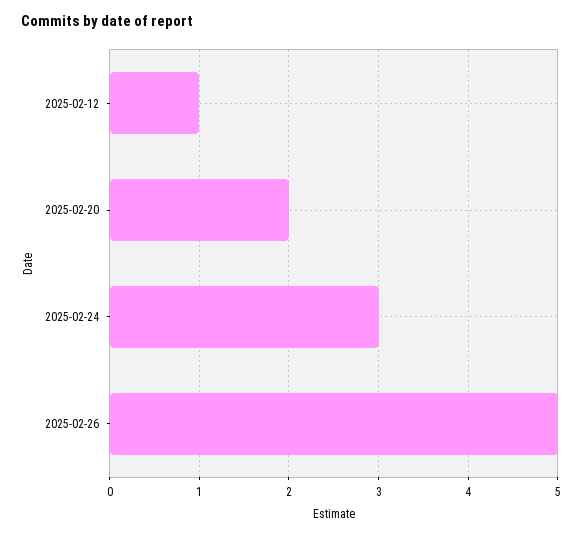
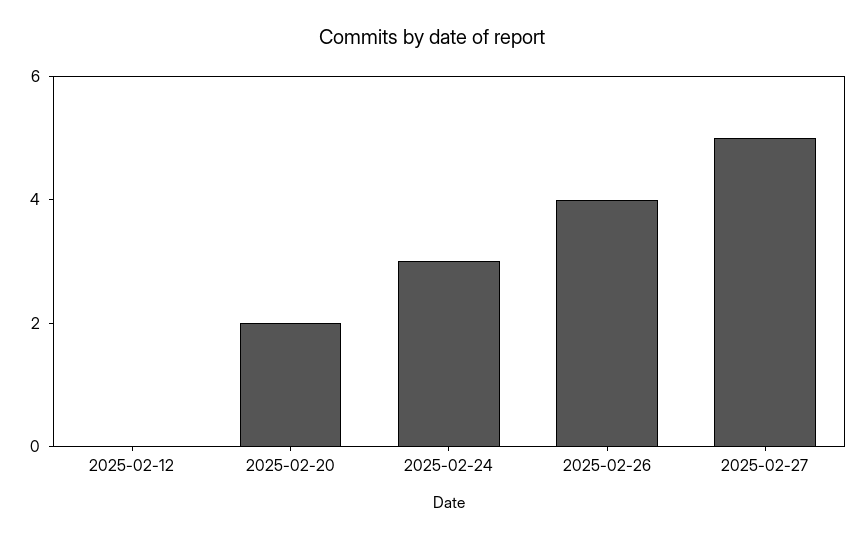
2025-02-12: 1 -> 0
2025-02-26: 5 -> 4
2025-02-27: none -> 5

